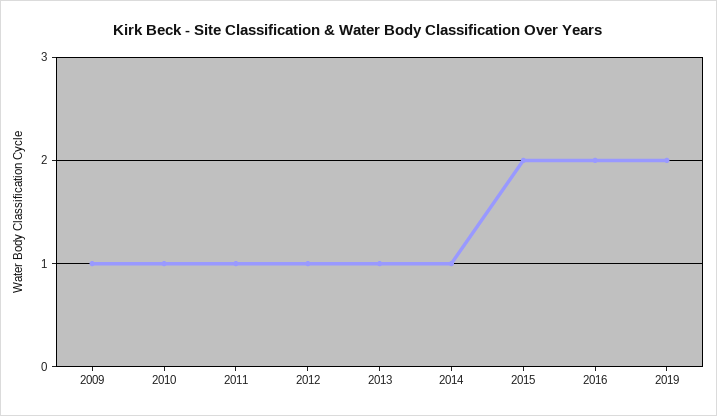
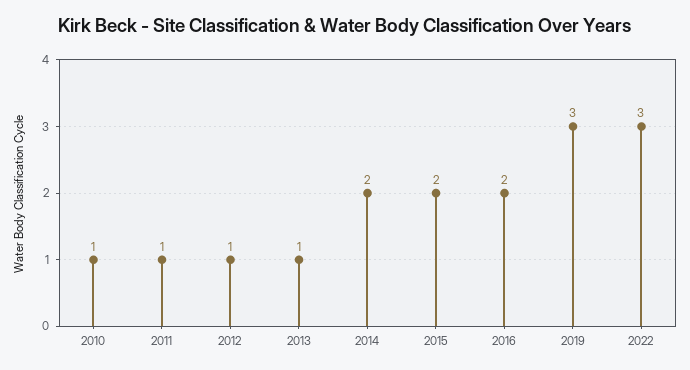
2009: 1 -> none
2014: 1 -> 2
2019: 2 -> 3
2022: none -> 3

